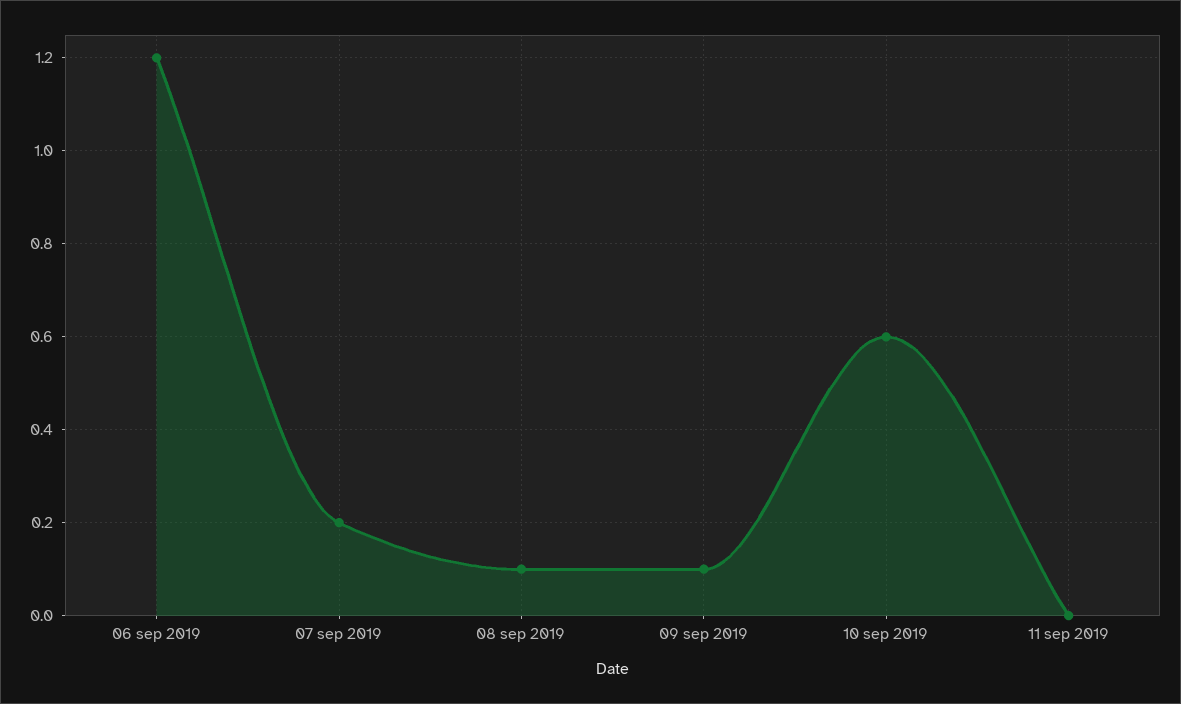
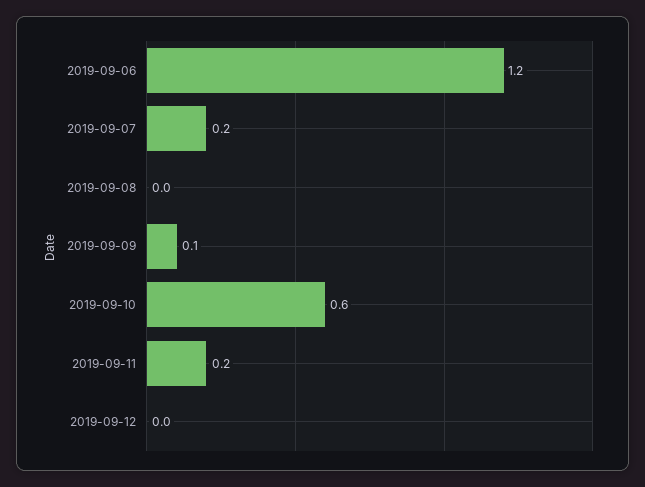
08 sep 2019: 0.1 -> 0
11 sep 2019: 0 -> 0.2
2019-09-12: none -> 0

